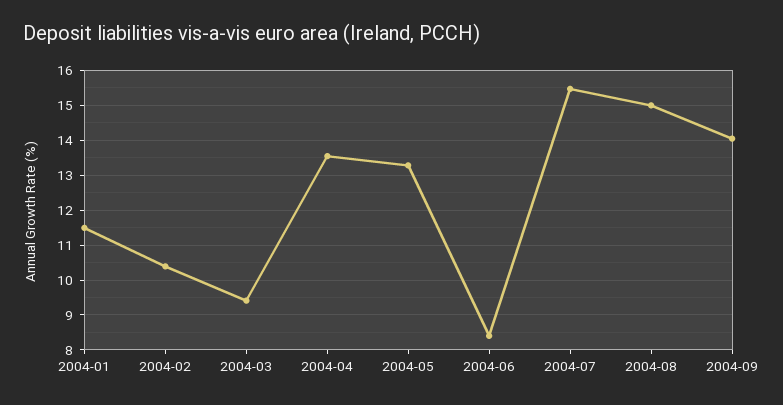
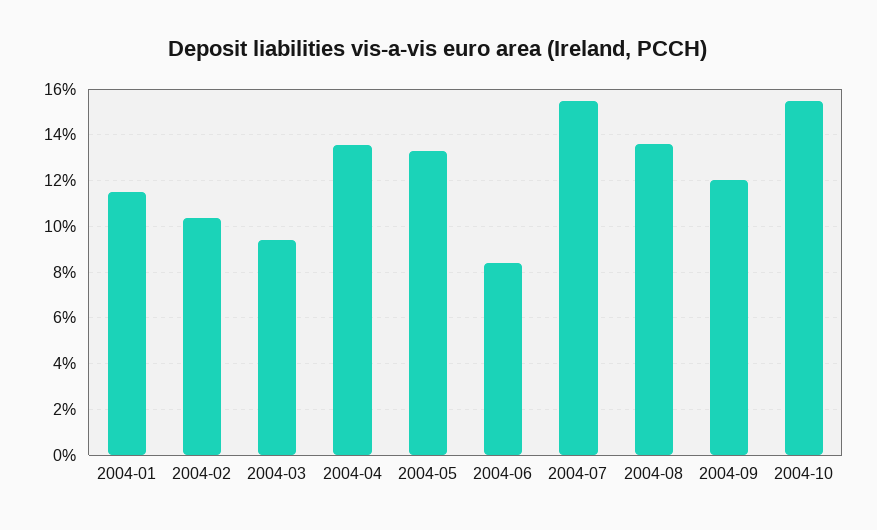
2004-08: 15 -> 13.5
2004-09: 14 -> 12
2004-10: none -> 15.5

